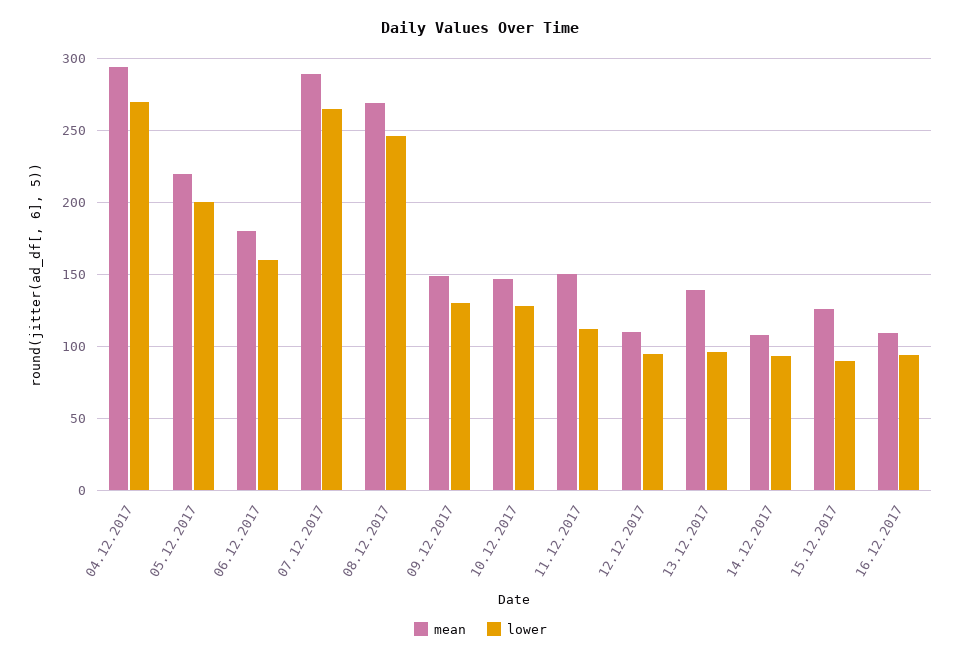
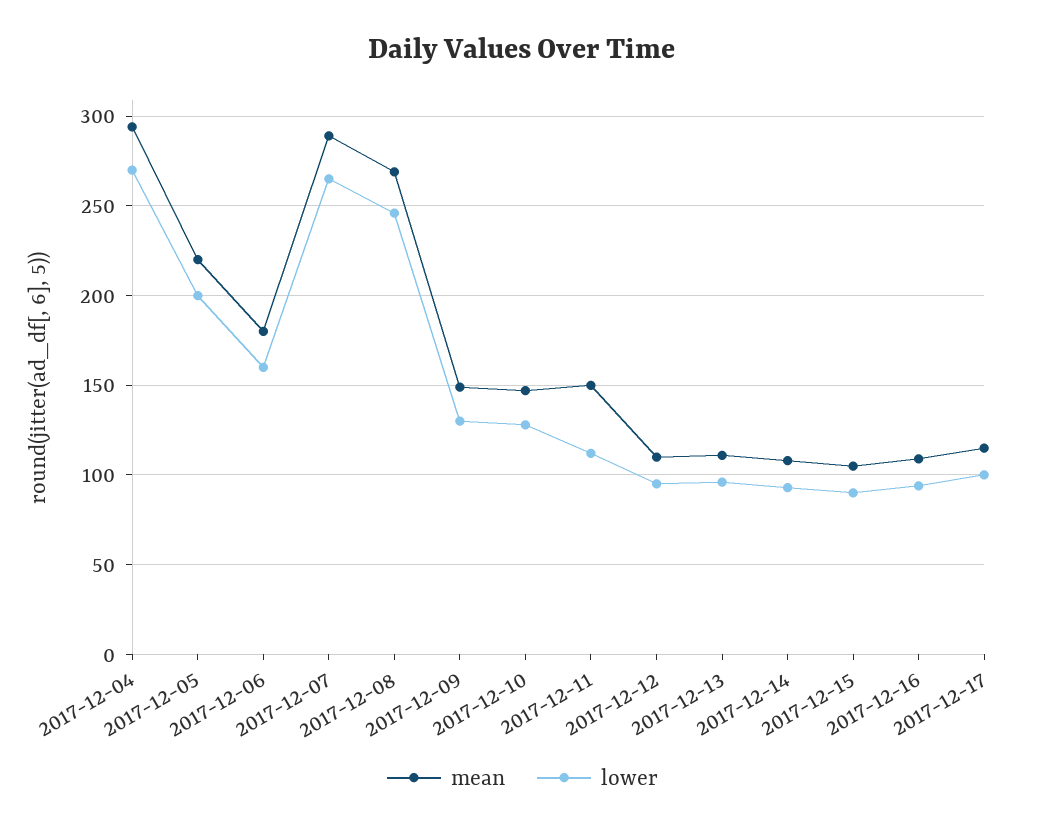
mean, 13.12.2017: 140 -> 110
mean, 15.12.2017: 125 -> 105
mean, 2017-12-17: none -> 115
lower, 2017-12-17: none -> 100

